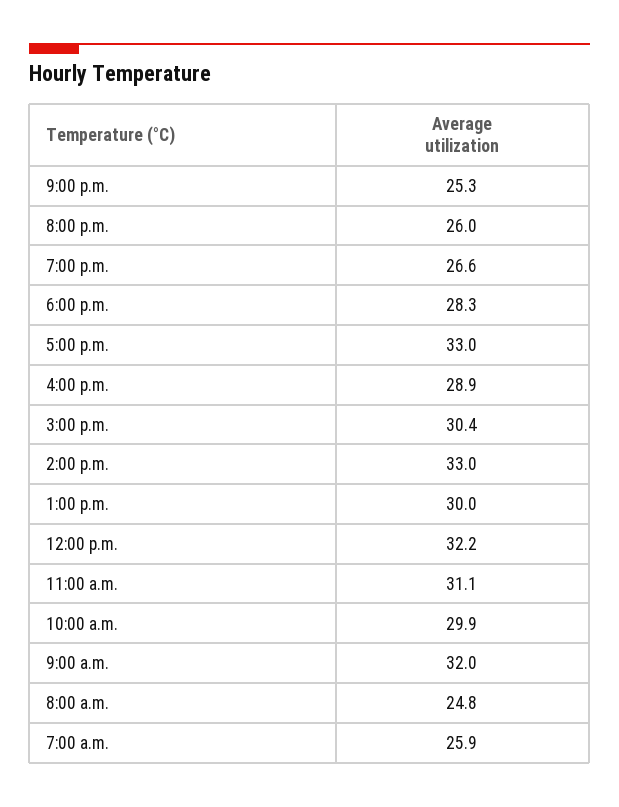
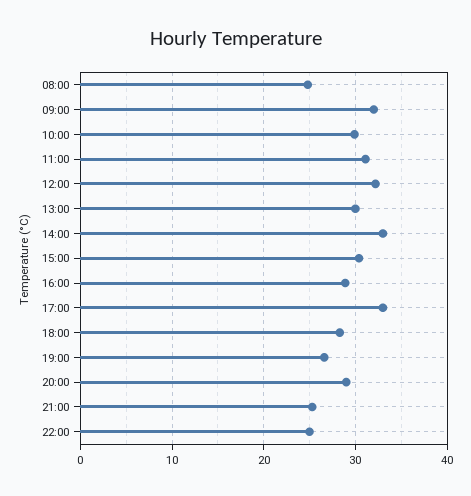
8:00 p.m.: 26 -> 29
7:00 a.m.: 25.9 -> none
22:00: none -> 25

